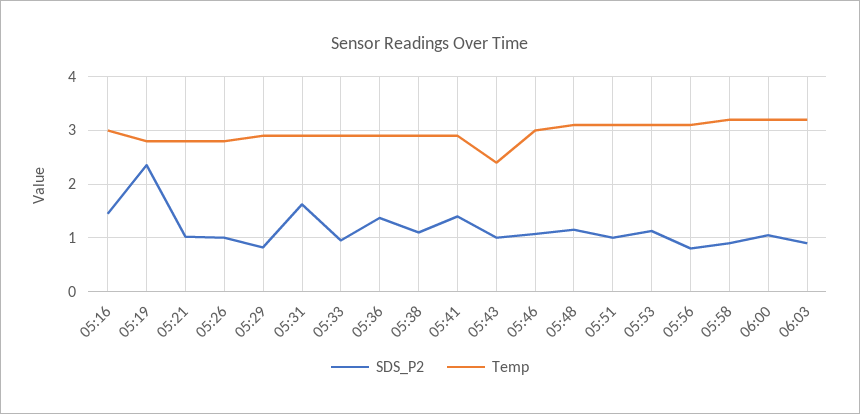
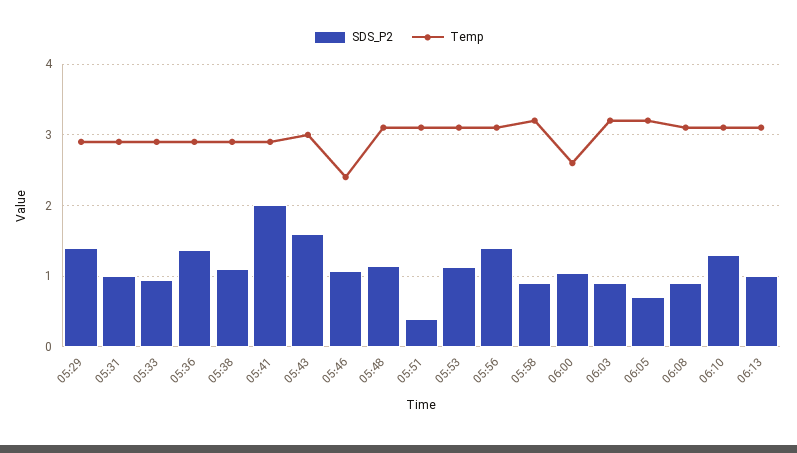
SDS_P2, 05:16: 1.4 -> none
Temp, 05:16: 3 -> none
SDS_P2, 05:19: 2.4 -> none
Temp, 05:19: 2.8 -> none
SDS_P2, 05:21: 1 -> none
Temp, 05:21: 2.8 -> none
SDS_P2, 05:26: 1 -> none
Temp, 05:26: 2.8 -> none
SDS_P2, 05:29: 0.8 -> 1.4
SDS_P2, 05:31: 1.6 -> 1
SDS_P2, 05:41: 1.4 -> 2
SDS_P2, 05:43: 1 -> 1.6
Temp, 05:43: 2.4 -> 3
Temp, 05:46: 3 -> 2.4
SDS_P2, 05:51: 1 -> 0.4
SDS_P2, 05:56: 0.8 -> 1.4
Temp, 06:00: 3.2 -> 2.6
SDS_P2, 06:05: none -> 0.7
Temp, 06:05: none -> 3.2
SDS_P2, 06:08: none -> 0.9
Temp, 06:08: none -> 3.1
SDS_P2, 06:10: none -> 1.3
Temp, 06:10: none -> 3.1
SDS_P2, 06:13: none -> 1
Temp, 06:13: none -> 3.1

